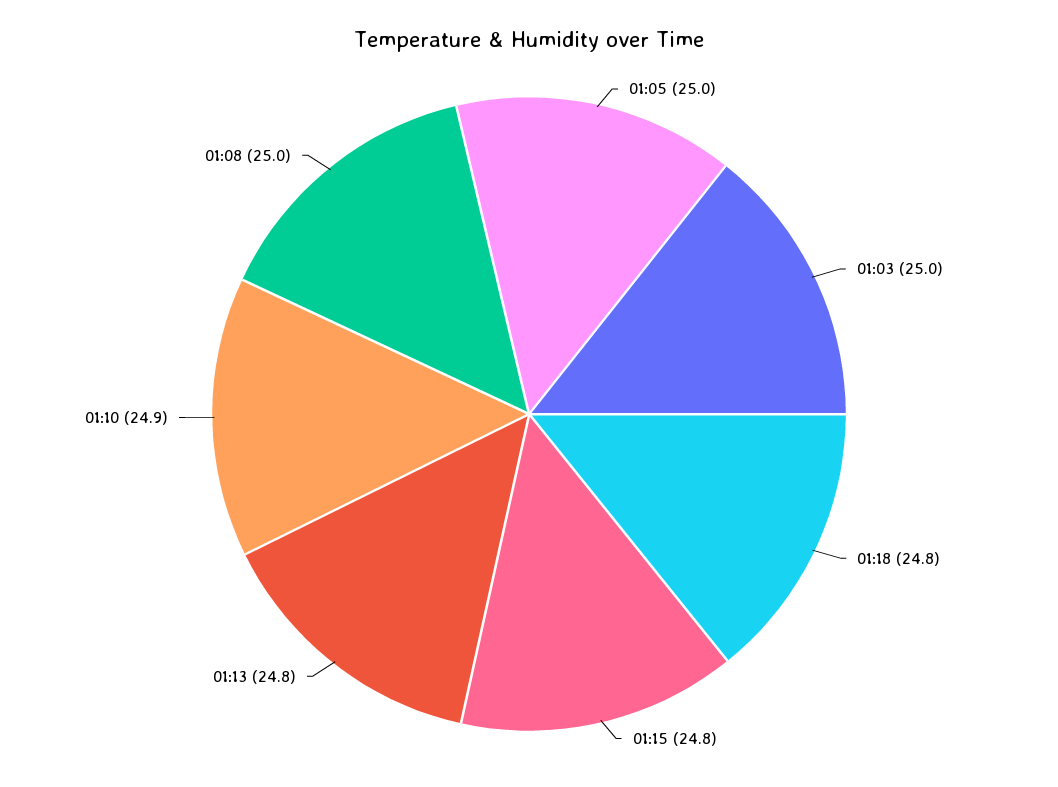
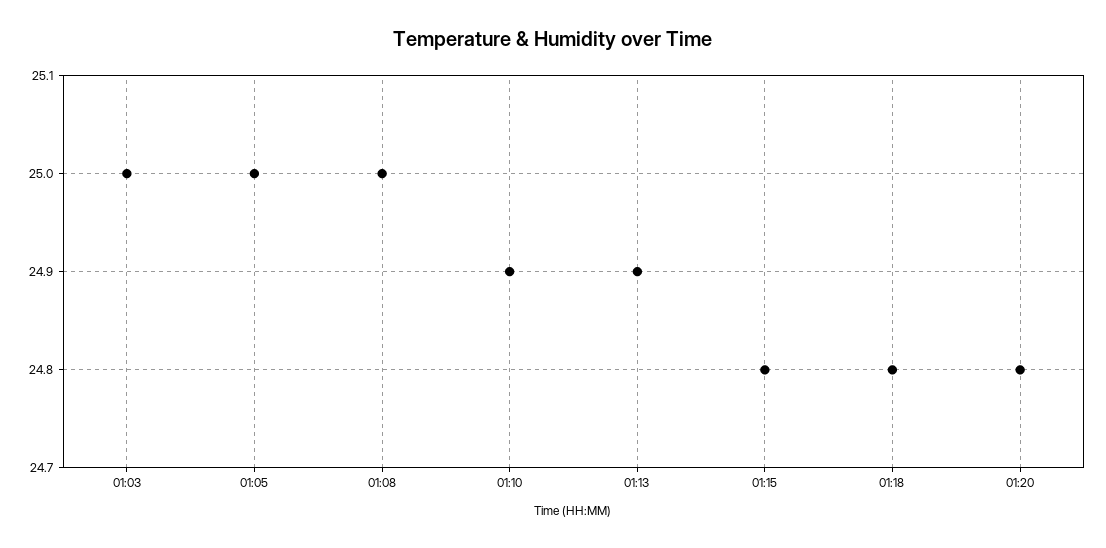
01:13: 24.8 -> 24.9
01:20: none -> 24.8

